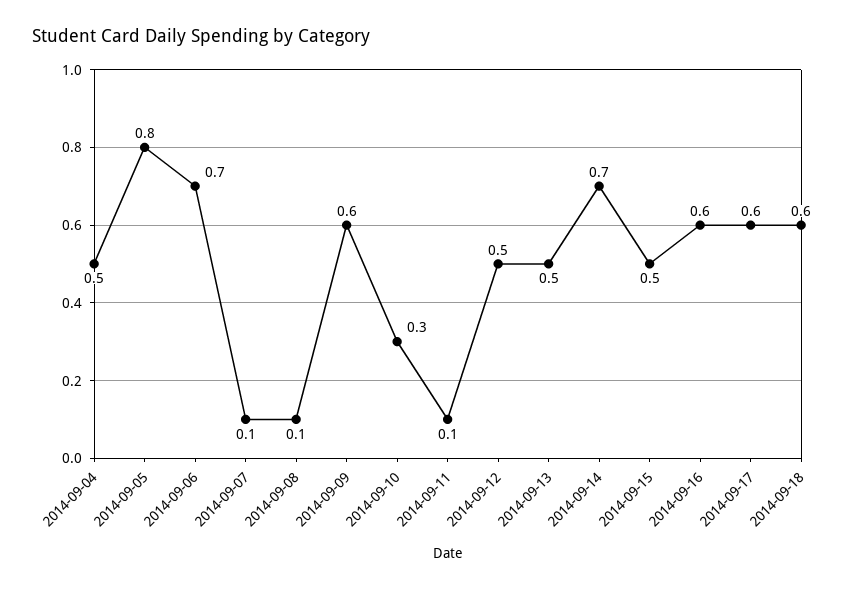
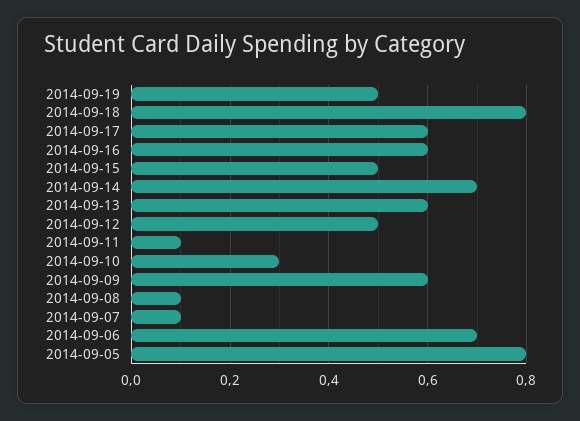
2014-09-04: 0.5 -> none
2014-09-13: 0.5 -> 0.6
2014-09-18: 0.6 -> 0.8
2014-09-19: none -> 0.5

